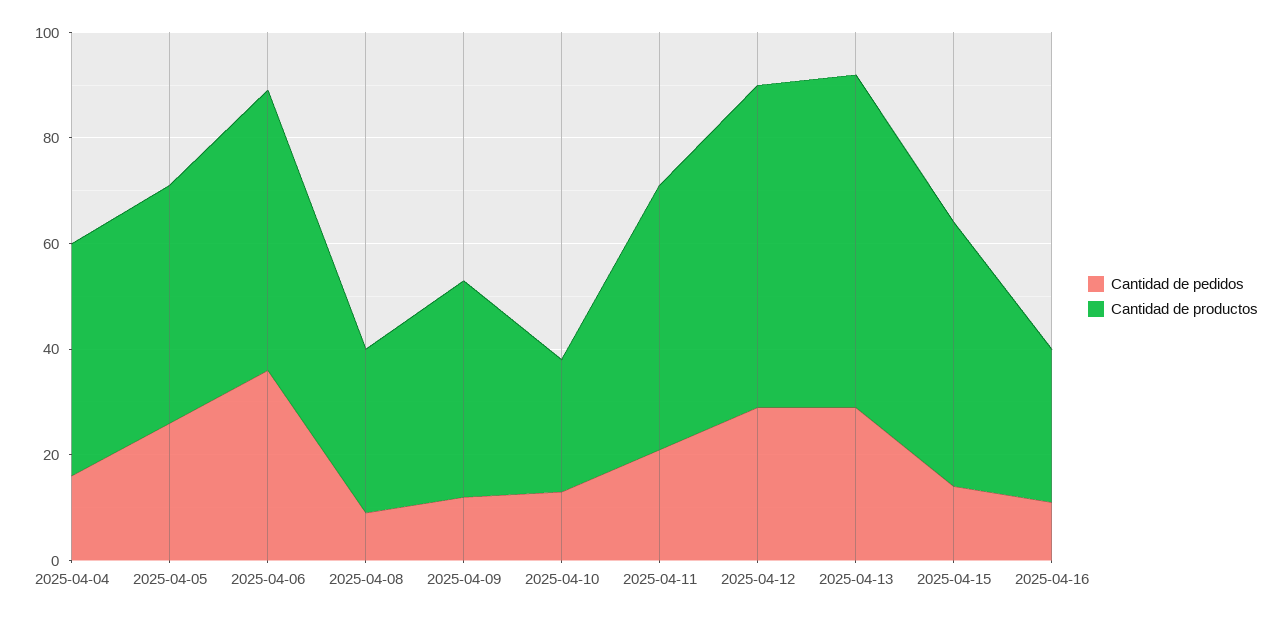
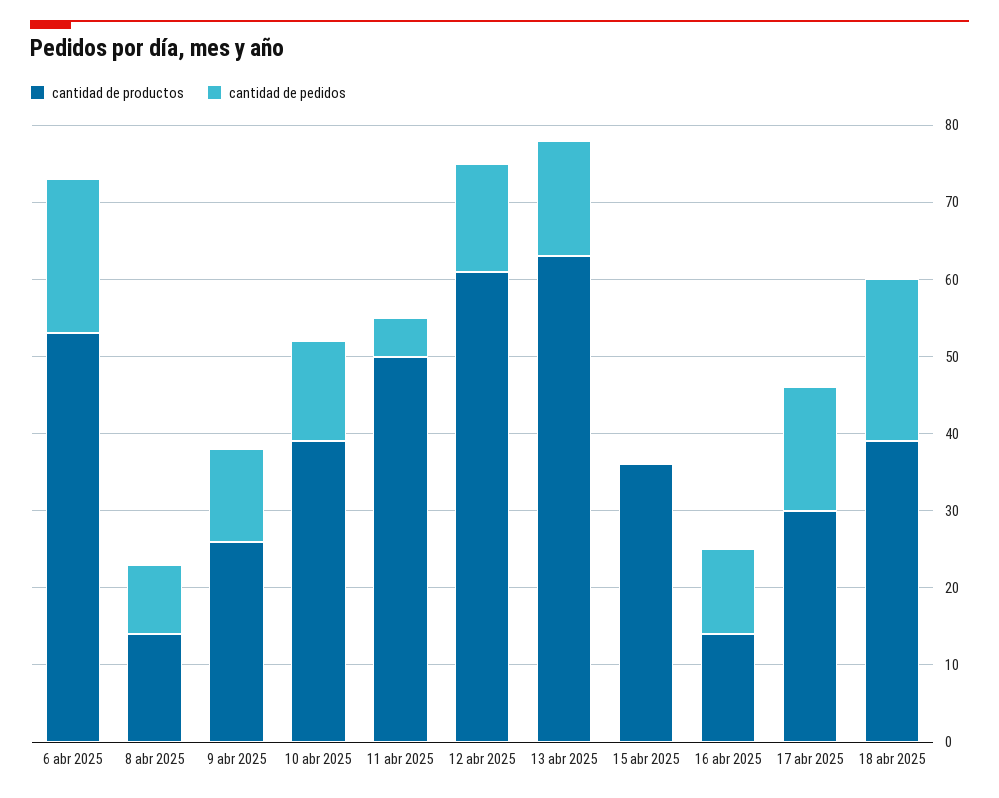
Cantidad de pedidos, 2025-04-04: 15 -> none
Cantidad de productos, 2025-04-04: 45 -> none
Cantidad de pedidos, 2025-04-05: 25 -> none
Cantidad de productos, 2025-04-05: 45 -> none
Cantidad de pedidos, 2025-04-06: 35 -> 20
Cantidad de productos, 2025-04-08: 30 -> 15
Cantidad de productos, 2025-04-09: 40 -> 25
Cantidad de productos, 2025-04-10: 25 -> 40
Cantidad de pedidos, 2025-04-11: 20 -> 5
Cantidad de pedidos, 2025-04-12: 30 -> 15
Cantidad de pedidos, 2025-04-13: 30 -> 15
Cantidad de pedidos, 2025-04-15: 15 -> 0
Cantidad de productos, 2025-04-15: 50 -> 35
Cantidad de productos, 2025-04-16: 30 -> 15
Cantidad de productos, 17 abr 2025: none -> 30
Cantidad de pedidos, 17 abr 2025: none -> 15
Cantidad de productos, 18 abr 2025: none -> 40
Cantidad de pedidos, 18 abr 2025: none -> 20

